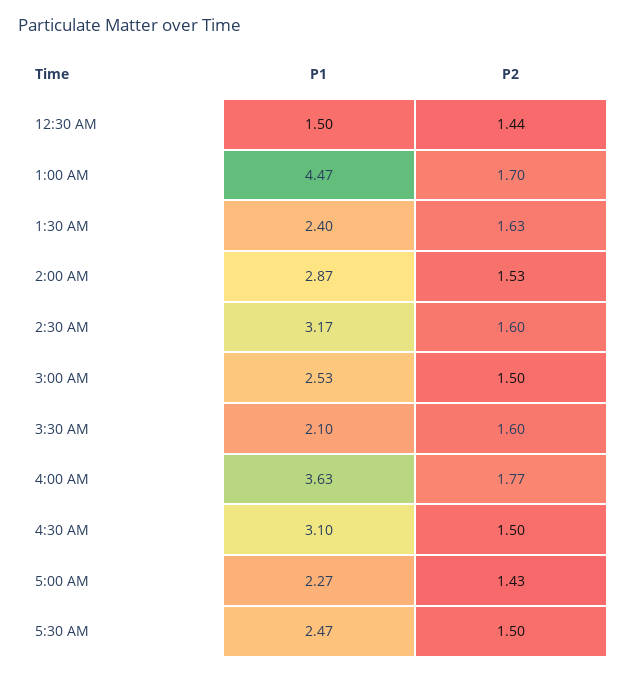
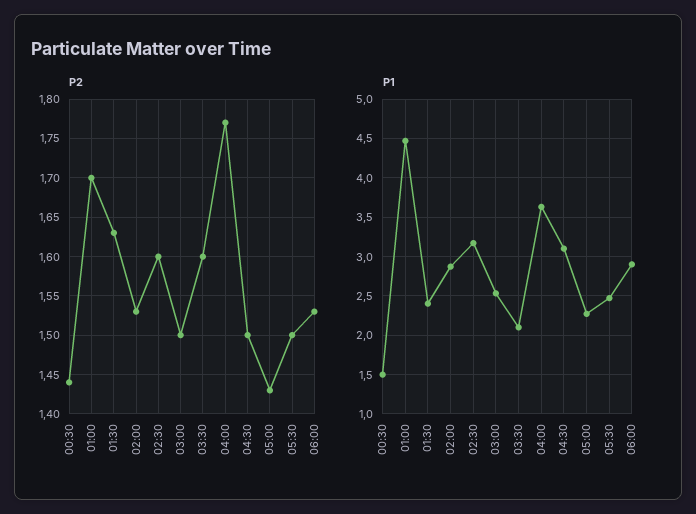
P2, 06:00: none -> 1.53
P1, 06:00: none -> 2.9

